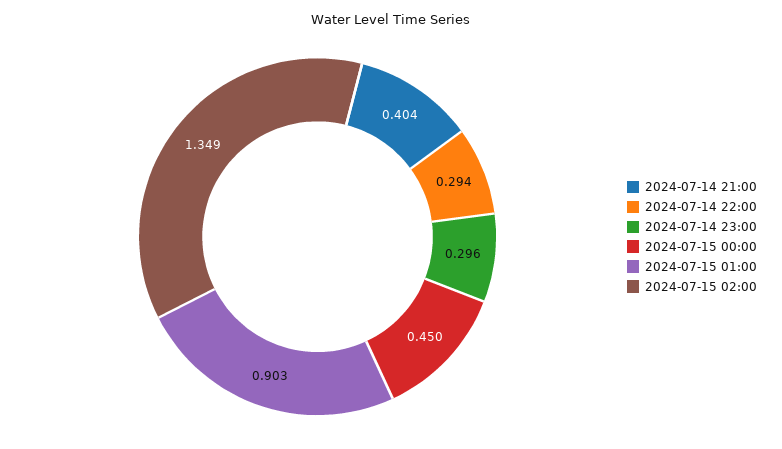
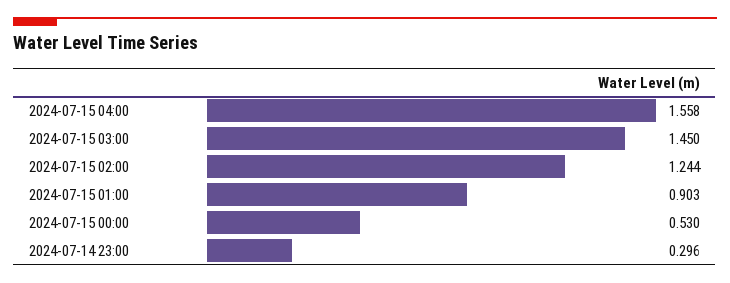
2024-07-14 21:00: 0.404 -> none
2024-07-14 22:00: 0.294 -> none
2024-07-15 00:00: 0.45 -> 0.53
2024-07-15 02:00: 1.349 -> 1.244
2024-07-15 04:00: none -> 1.558
2024-07-15 03:00: none -> 1.45

